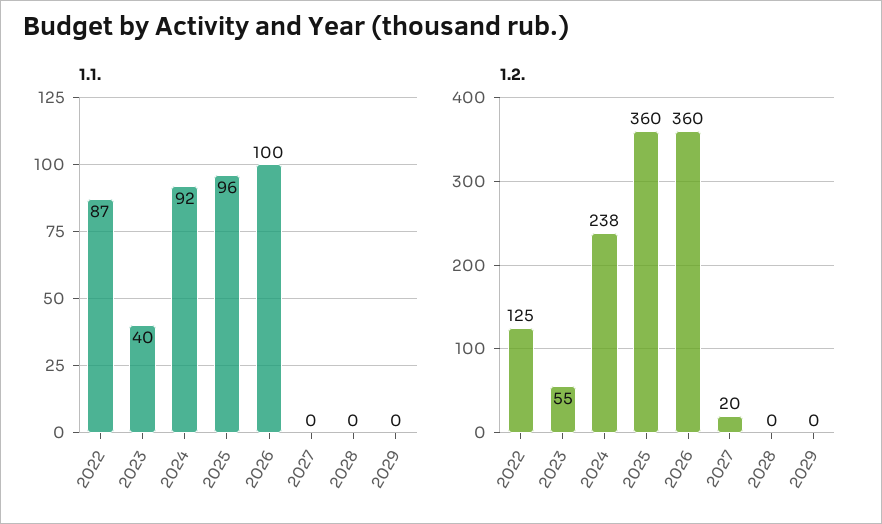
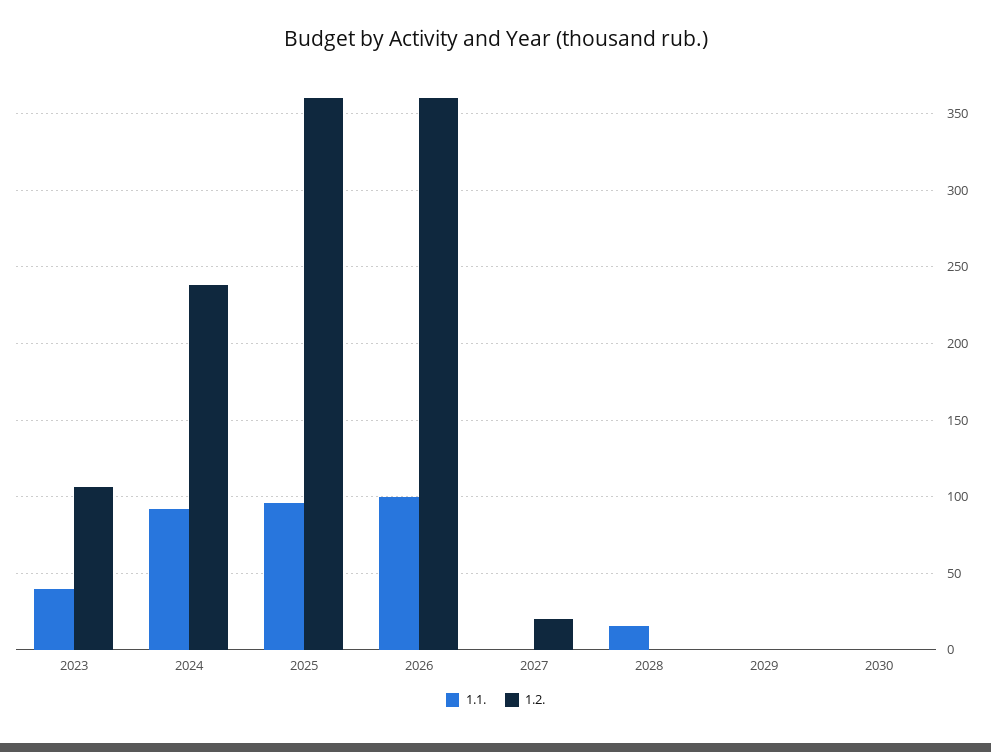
1.1., 2022: 87 -> none
1.1., 2028: 0 -> 15
1.2., 2022: 125 -> none
1.2., 2023: 55 -> 105
1.1., 2030: none -> 0
1.2., 2030: none -> 0

